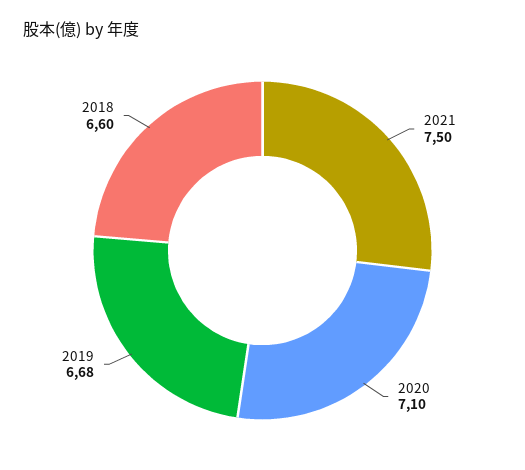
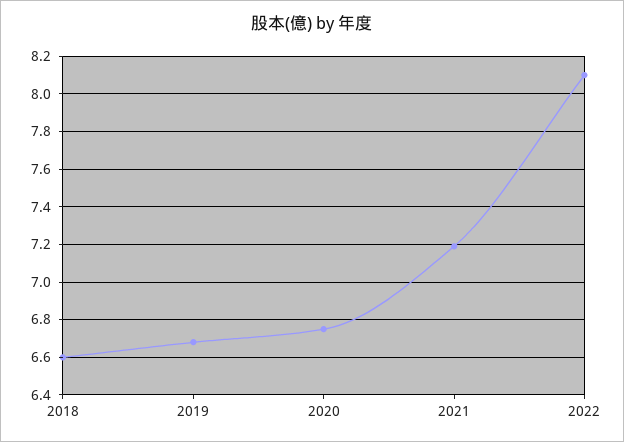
2021: 7.5 -> 7.2
2020: 7.1 -> 6.75
2022: none -> 8.1

